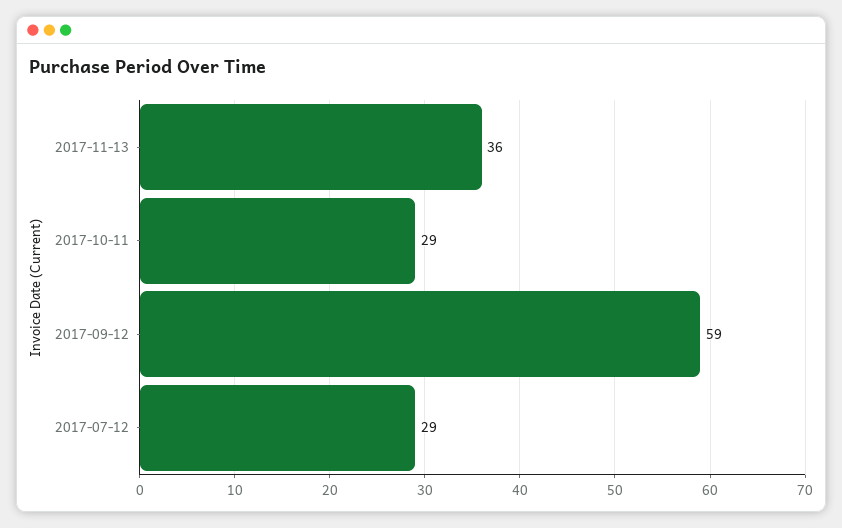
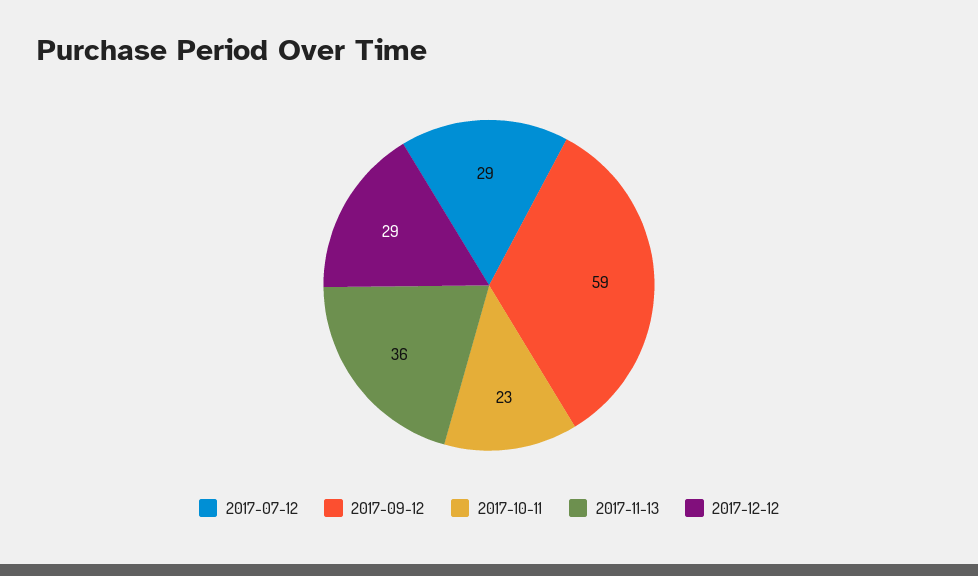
2017-10-11: 29 -> 23
2017-12-12: none -> 29

